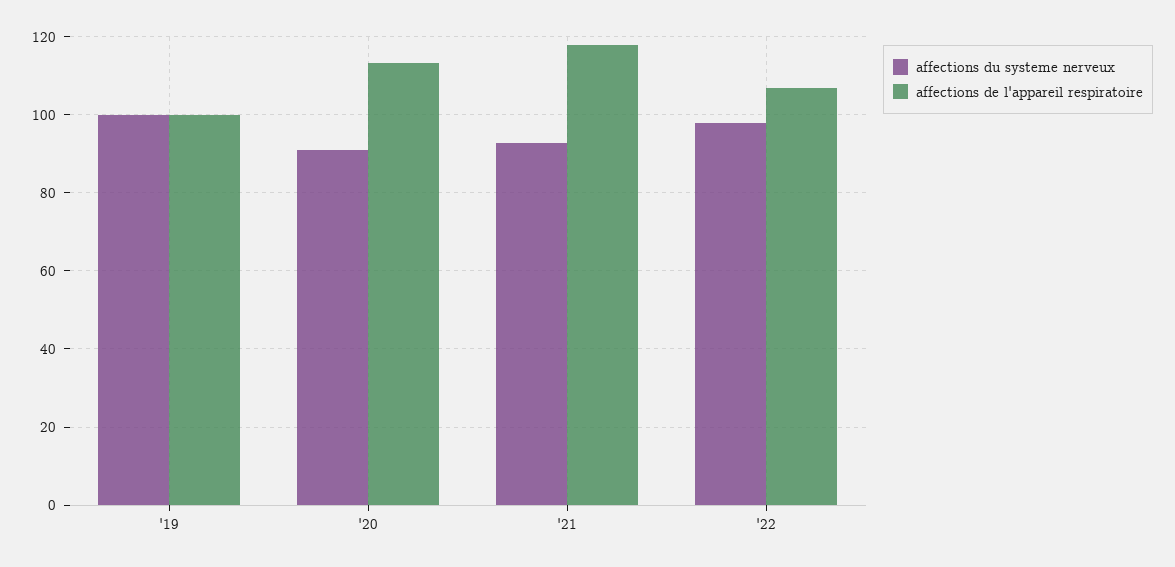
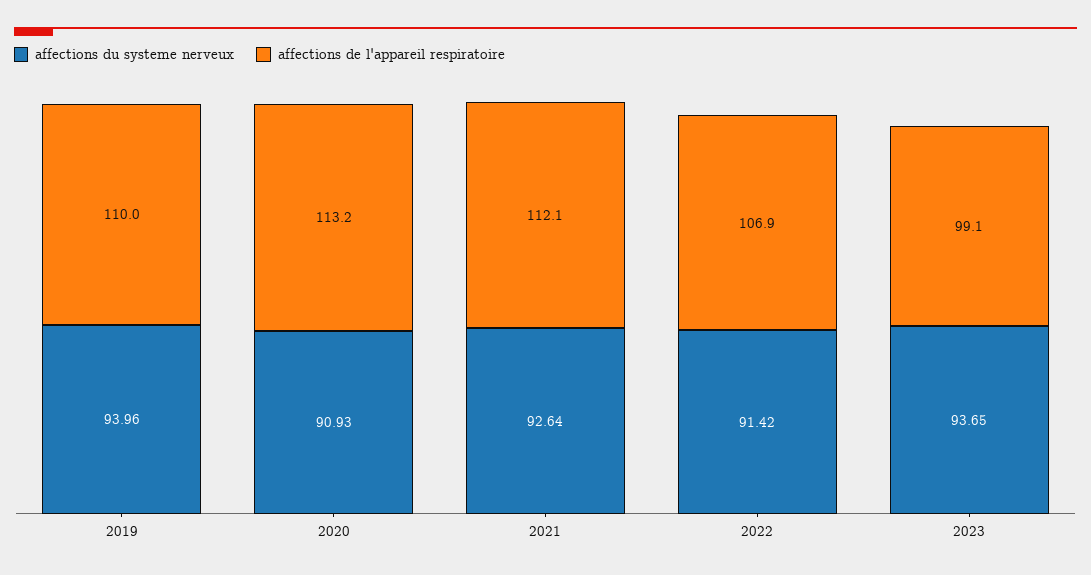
affections du systeme nerveux, '19: 100 -> 93.96
affections de l'appareil respiratoire, '19: 100 -> 110
affections de l'appareil respiratoire, '21: 118 -> 112.1
affections du systeme nerveux, '22: 98 -> 91.42
affections du systeme nerveux, 2023: none -> 93.65
affections de l'appareil respiratoire, 2023: none -> 99.1

